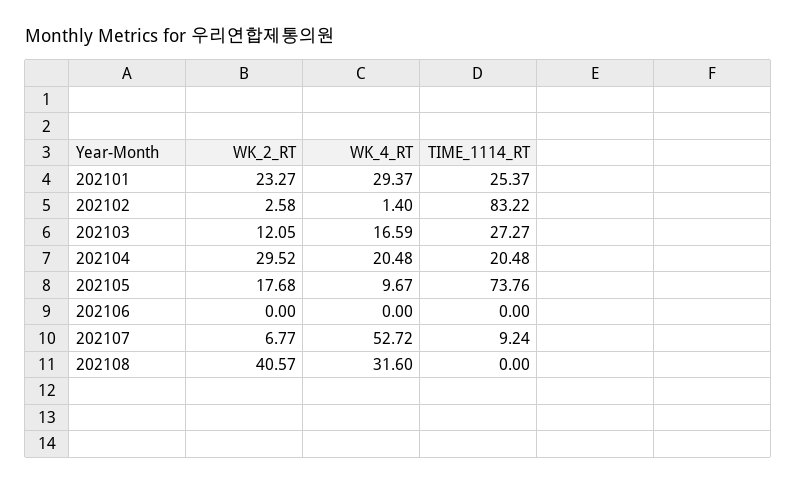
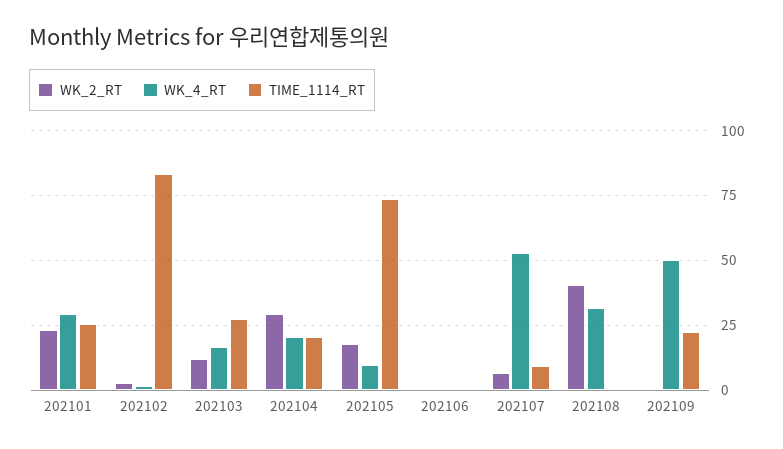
WK_2_RT, 202109: none -> 0
WK_4_RT, 202109: none -> 50
TIME_1114_RT, 202109: none -> 22.5

